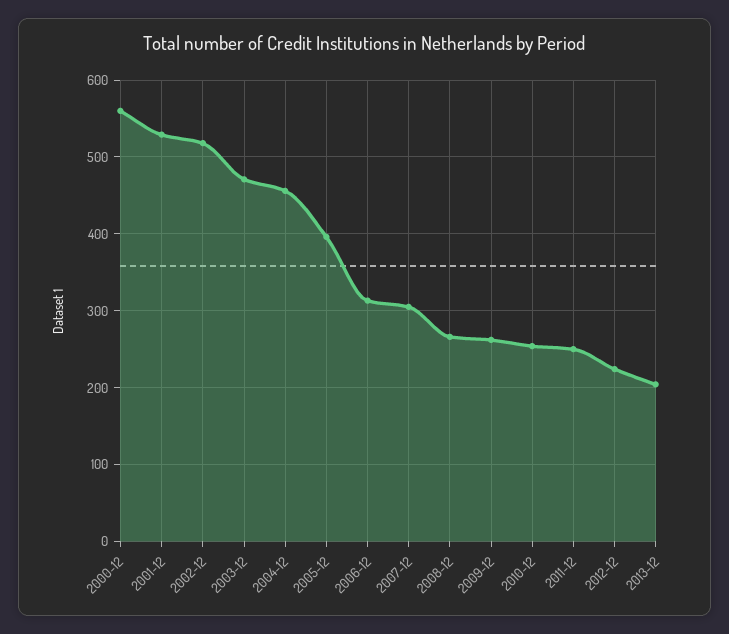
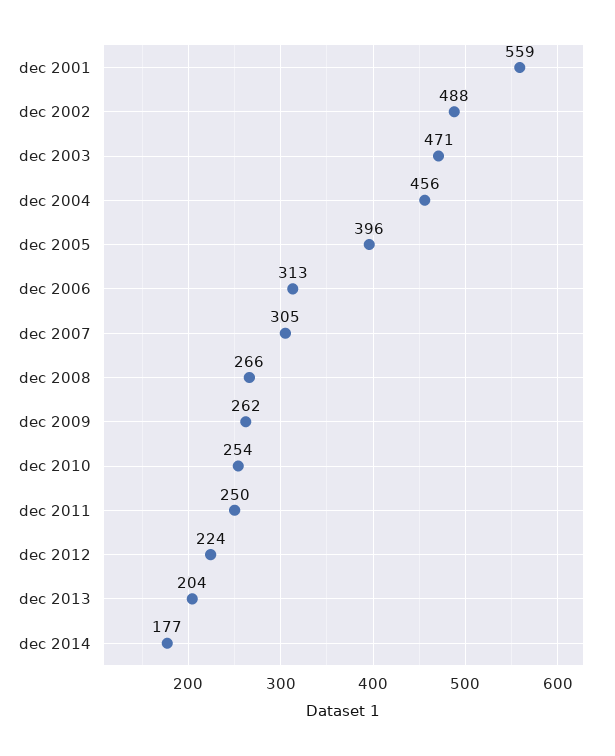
2000-12: 560 -> none
2001-12: 530 -> 559
2002-12: 520 -> 488
dec 2014: none -> 177

